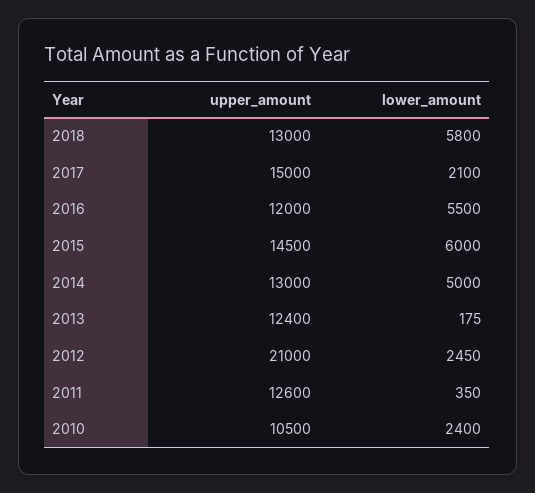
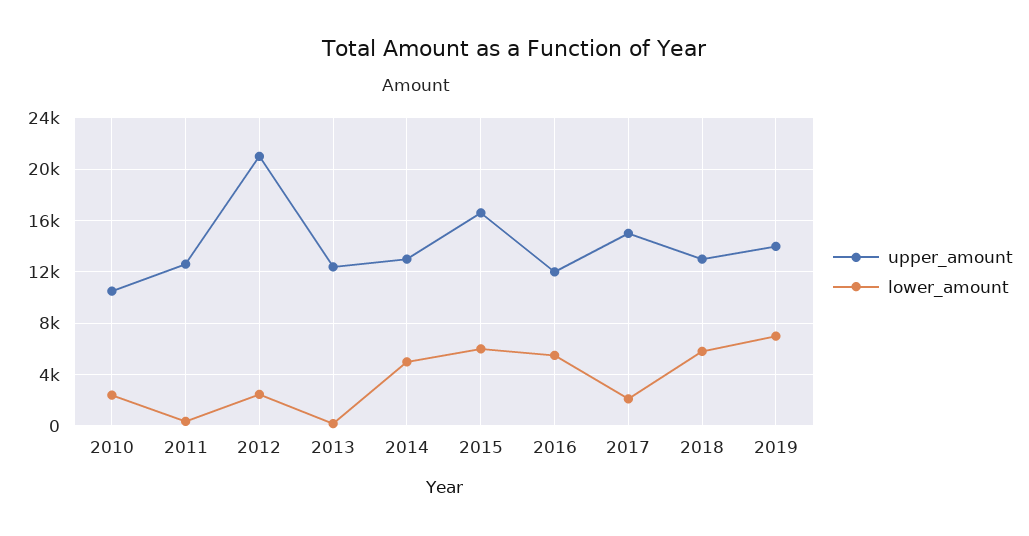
upper_amount, 2015: 14500 -> 16500
upper_amount, 2019: none -> 14000
lower_amount, 2019: none -> 7000

